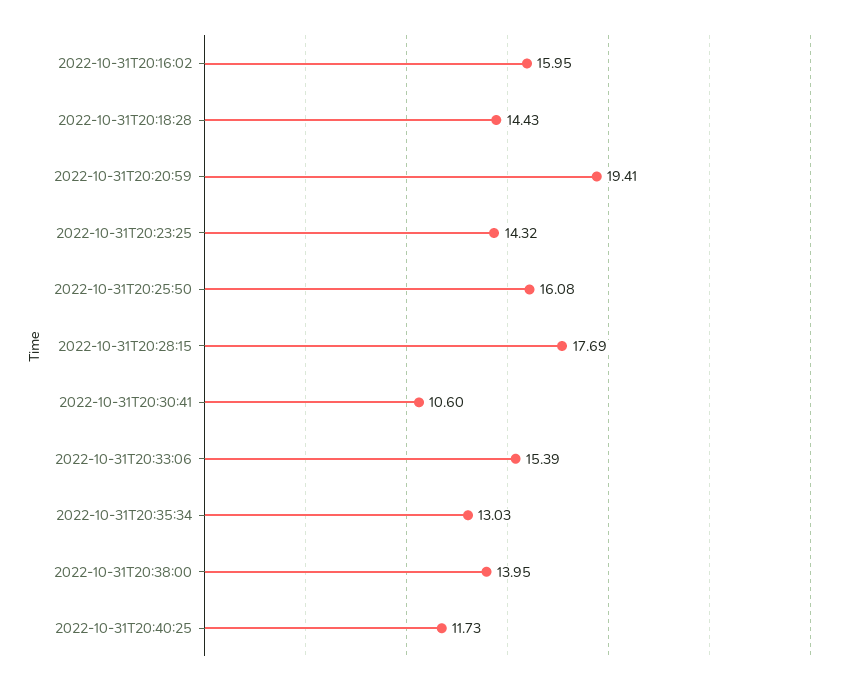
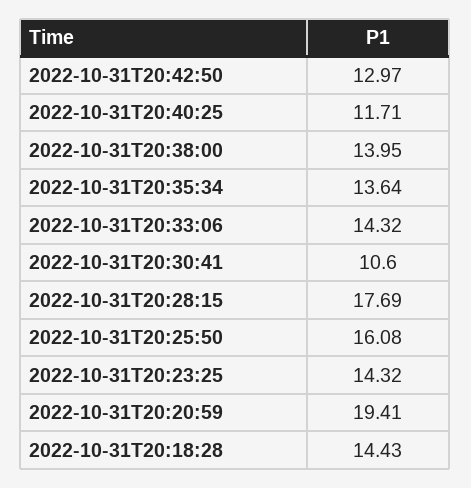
2022-10-31T20:16:02: 15.95 -> none
2022-10-31T20:33:06: 15.39 -> 14.32
2022-10-31T20:35:34: 13.03 -> 13.64
2022-10-31T20:40:25: 11.73 -> 11.71
2022-10-31T20:42:50: none -> 12.97

